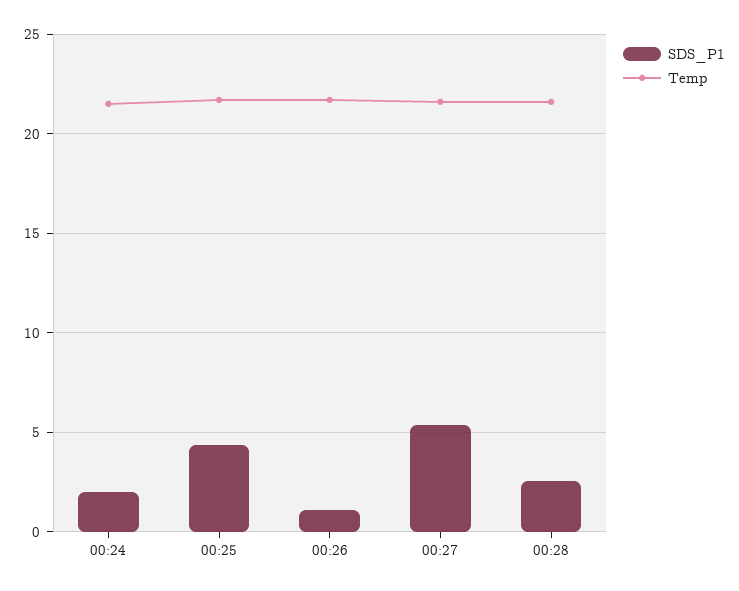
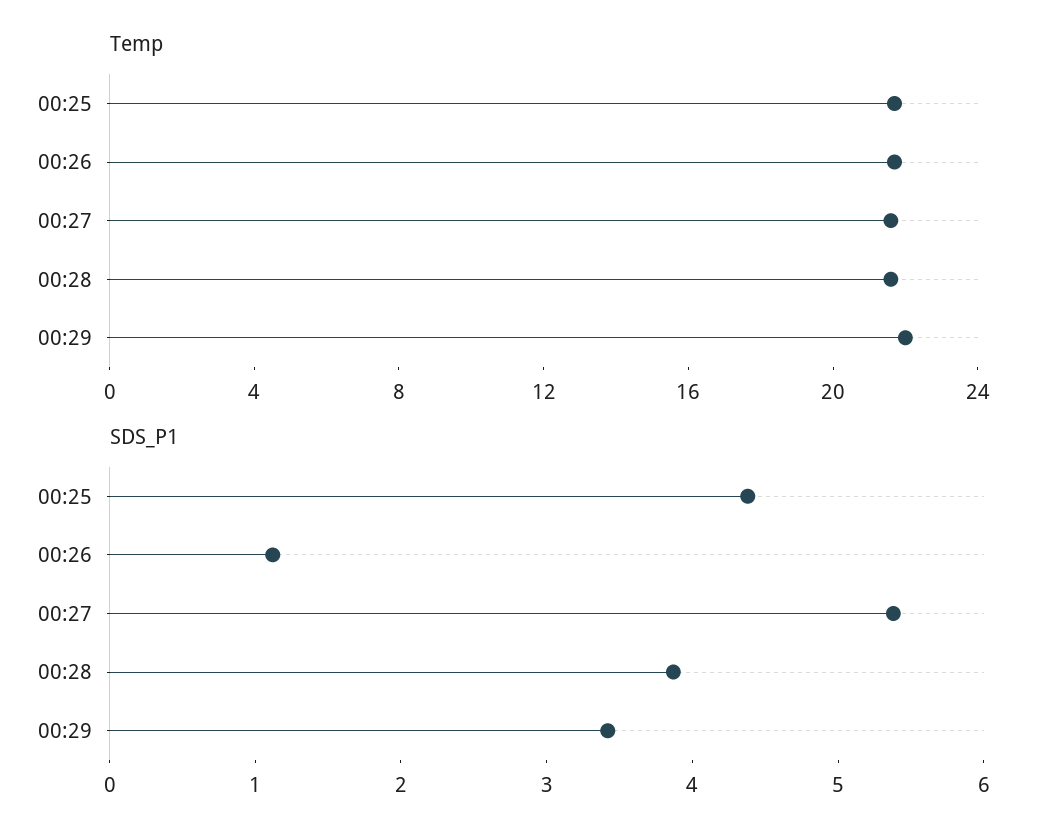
SDS_P1, 00:24: 2 -> none
Temp, 00:24: 21.5 -> none
SDS_P1, 00:28: 2.5 -> 3.8
Temp, 00:29: none -> 22
SDS_P1, 00:29: none -> 3.4

